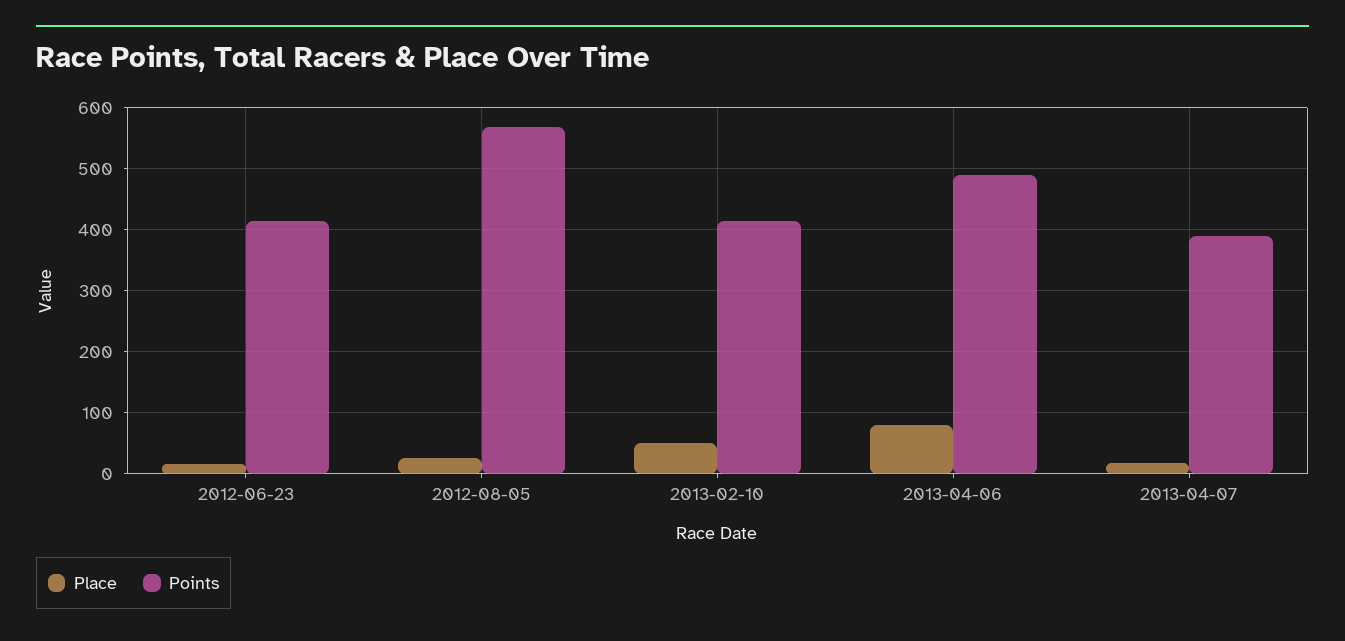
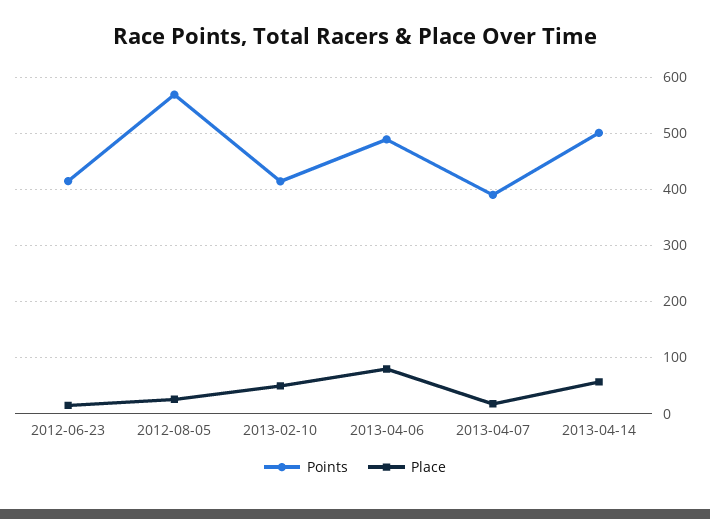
Points, 2013-04-14: none -> 500
Place, 2013-04-14: none -> 60

